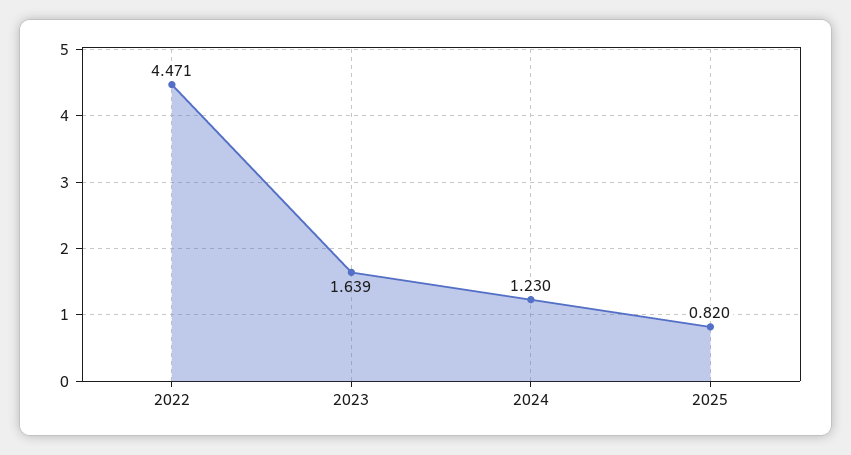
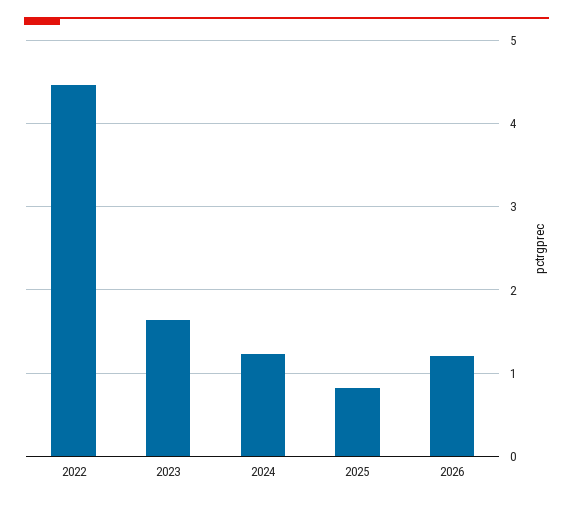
2026: none -> 1.2

